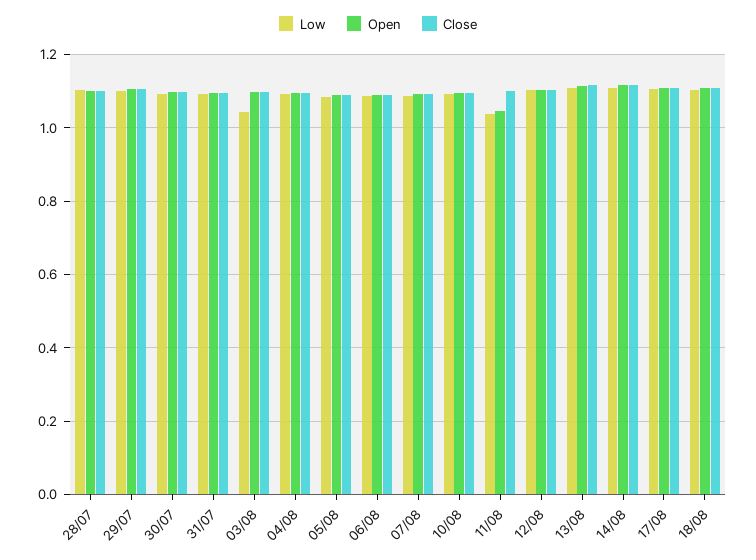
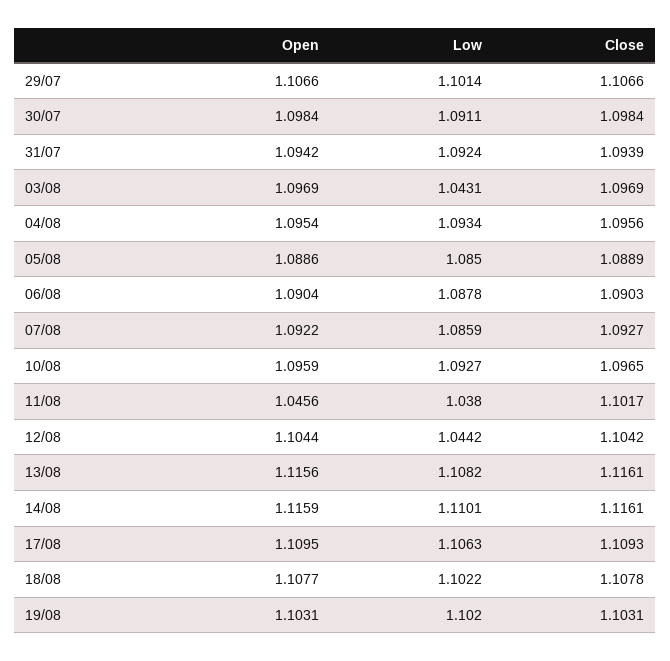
Low, 28/07: 1.1 -> none
Open, 28/07: 1.1 -> none
Close, 28/07: 1.1 -> none
Low, 12/08: 1.1 -> 1.0442
Open, 19/08: none -> 1.1031
Low, 19/08: none -> 1.102
Close, 19/08: none -> 1.1031

